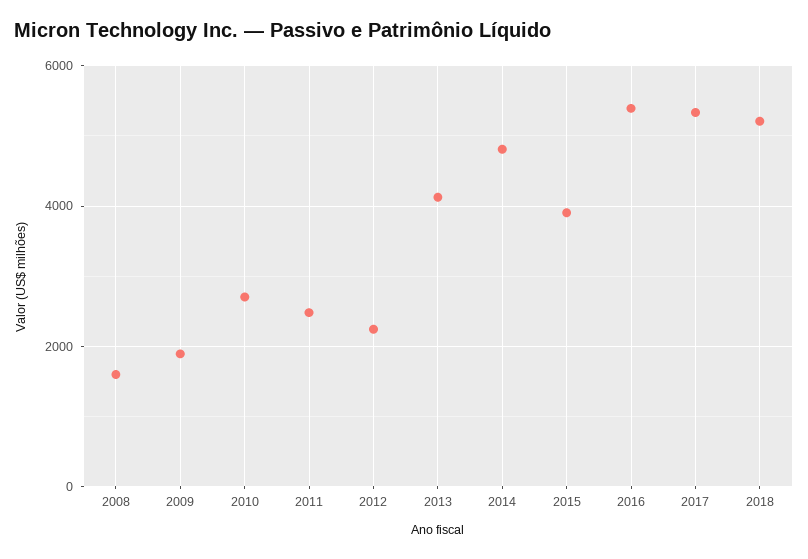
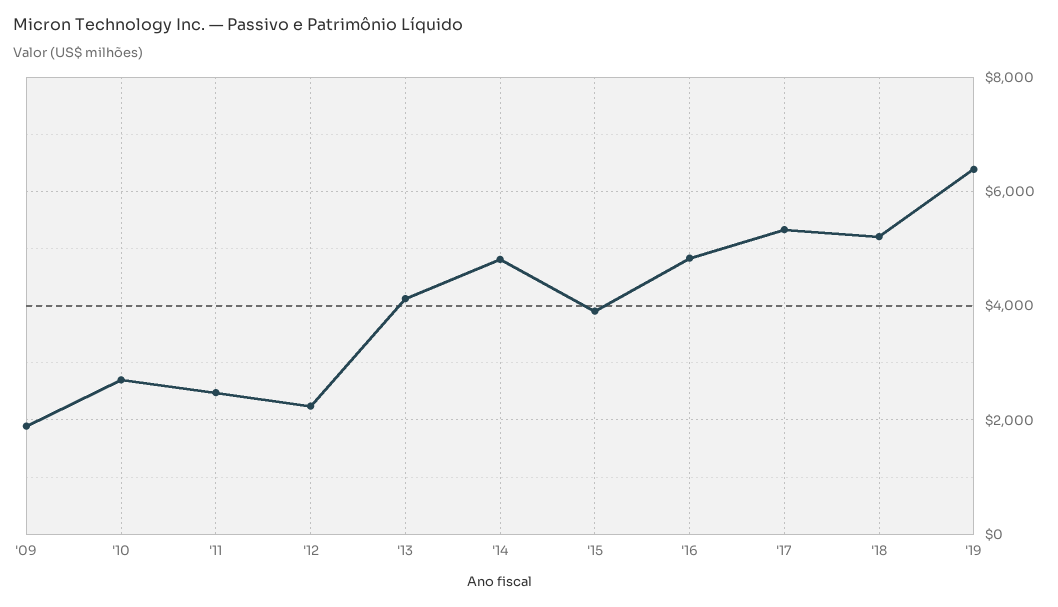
2008: 1600 -> none
2016: 5400 -> 4800
'19: none -> 6400

